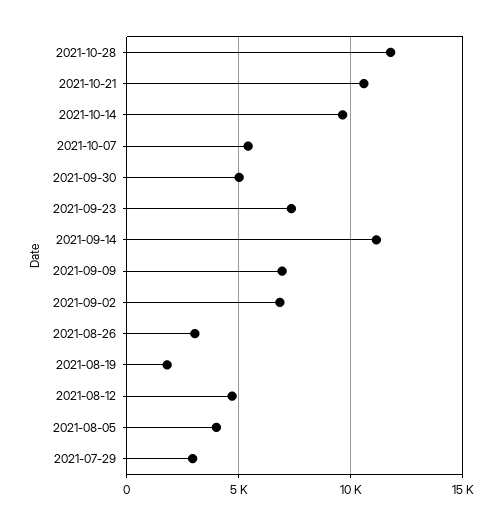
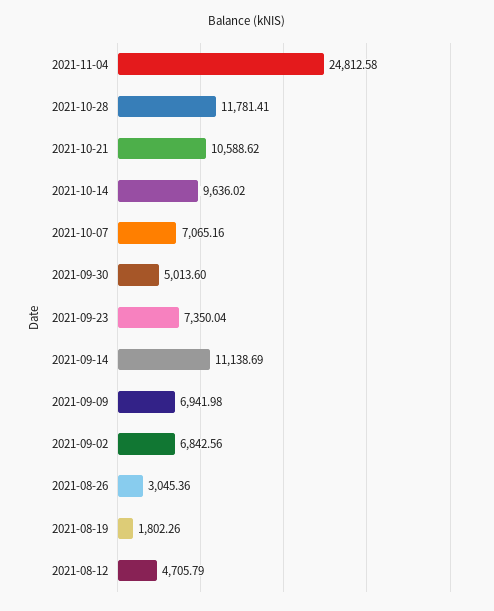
2021-10-07: 5500 -> 7065.16
2021-08-05: 4000 -> none
2021-07-29: 3000 -> none
2021-11-04: none -> 24812.58

